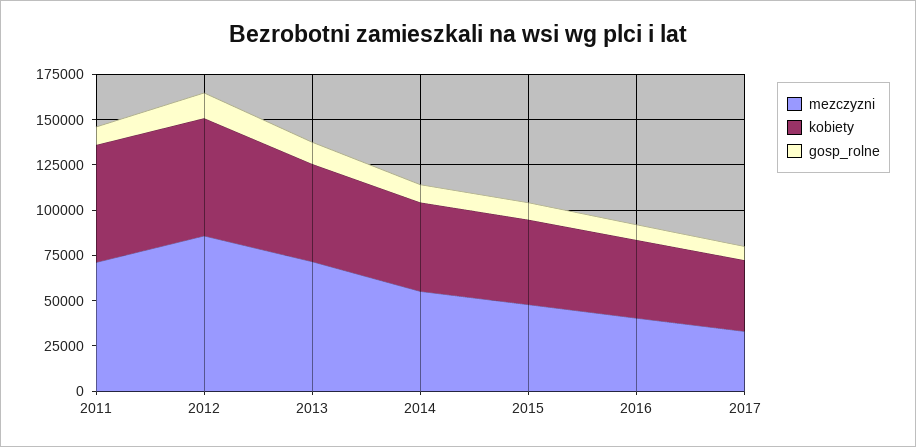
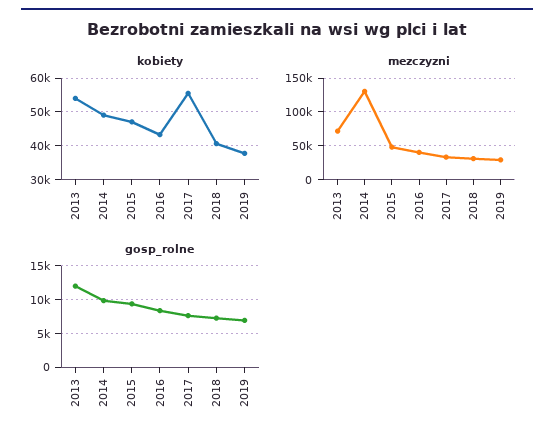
mezczyzni, 2011: 70000 -> none
kobiety, 2011: 65000 -> none
gosp_rolne, 2011: 10000 -> none
mezczyzni, 2012: 85000 -> none
kobiety, 2012: 65000 -> none
gosp_rolne, 2012: 15000 -> none
mezczyzni, 2014: 55000 -> 130000
kobiety, 2017: 40000 -> 56000
kobiety, 2018: none -> 40000
kobiety, 2019: none -> 38000
mezczyzni, 2018: none -> 30000
mezczyzni, 2019: none -> 30000
gosp_rolne, 2018: none -> 7000
gosp_rolne, 2019: none -> 7000

